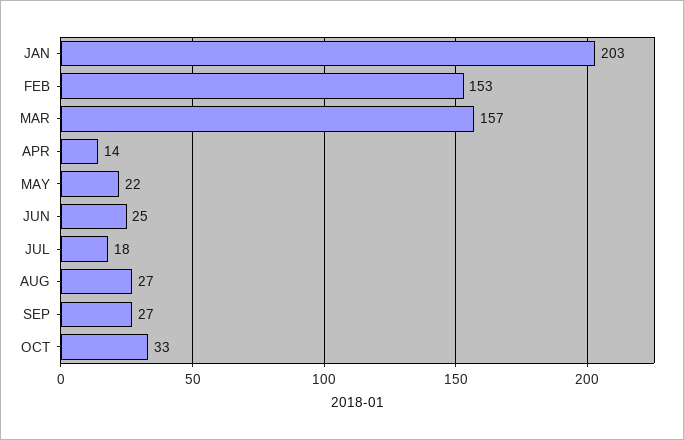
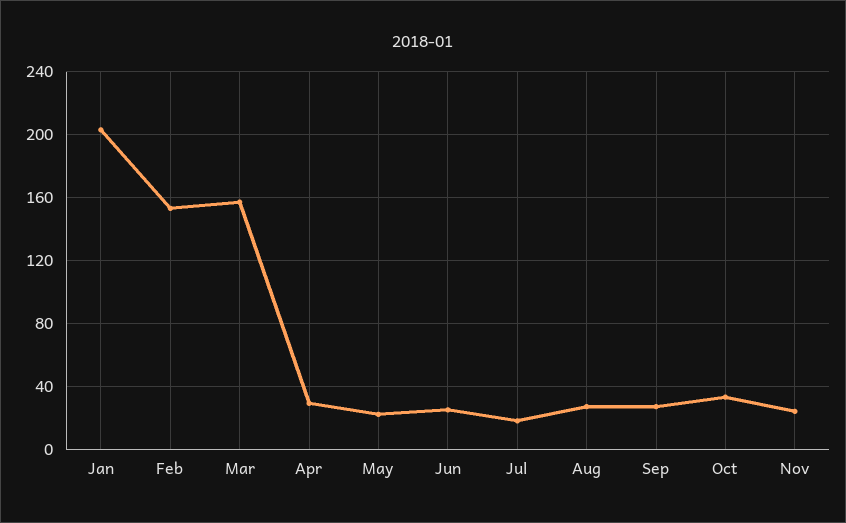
APR: 14 -> 30
Nov: none -> 25

